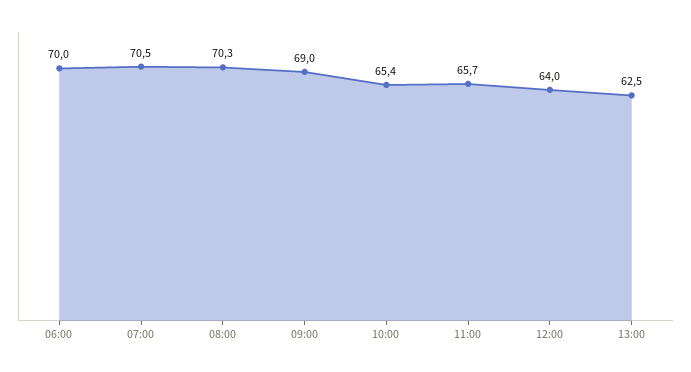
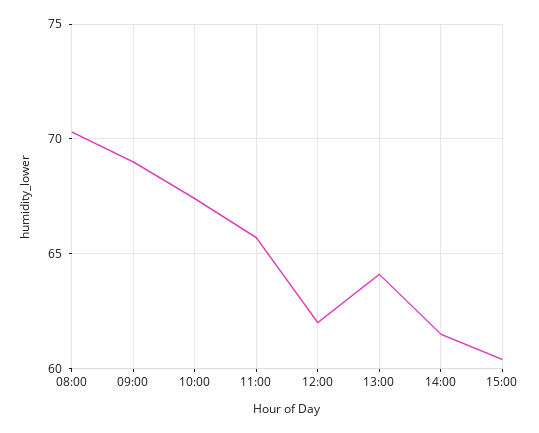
06:00: 70 -> none
07:00: 70.5 -> none
10:00: 65.4 -> 67.5
12:00: 64 -> 62
13:00: 62.5 -> 64
14:00: none -> 61.5
15:00: none -> 60.5

